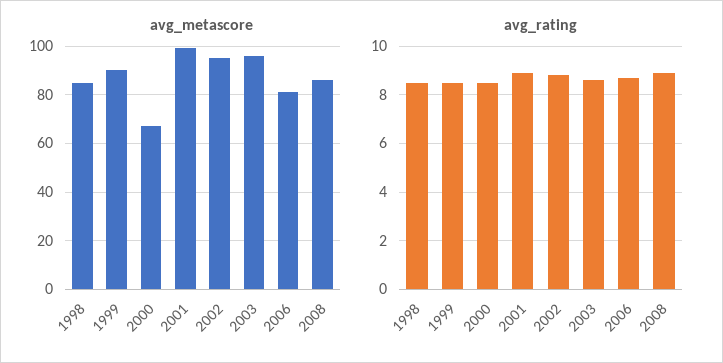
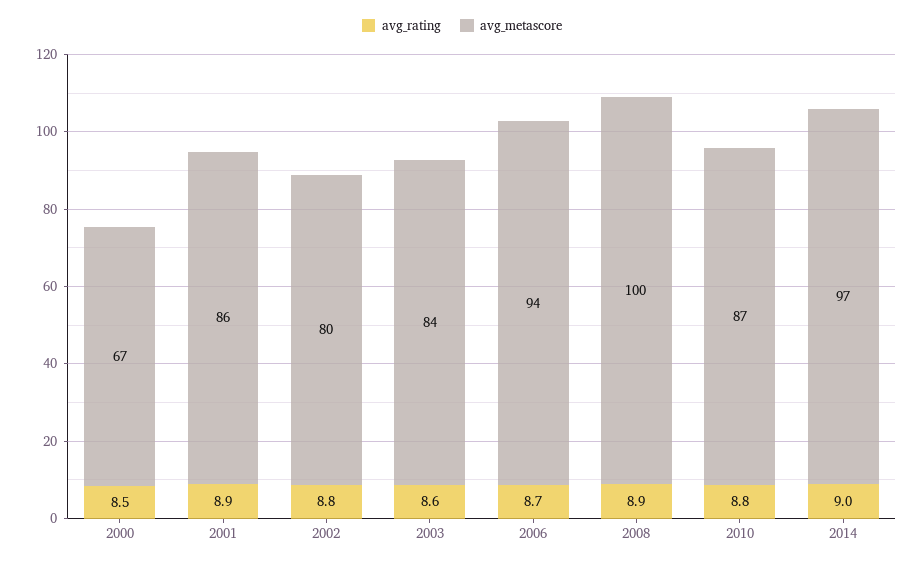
avg_metascore, 1998: 85 -> none
avg_metascore, 1999: 90 -> none
avg_metascore, 2001: 100 -> 86
avg_metascore, 2002: 95 -> 80
avg_metascore, 2003: 95 -> 84
avg_metascore, 2006: 80 -> 94
avg_metascore, 2008: 85 -> 100
avg_rating, 1998: 8.5 -> none
avg_rating, 1999: 8.5 -> none
avg_rating, 2010: none -> 8.8
avg_metascore, 2010: none -> 87
avg_rating, 2014: none -> 9
avg_metascore, 2014: none -> 97

